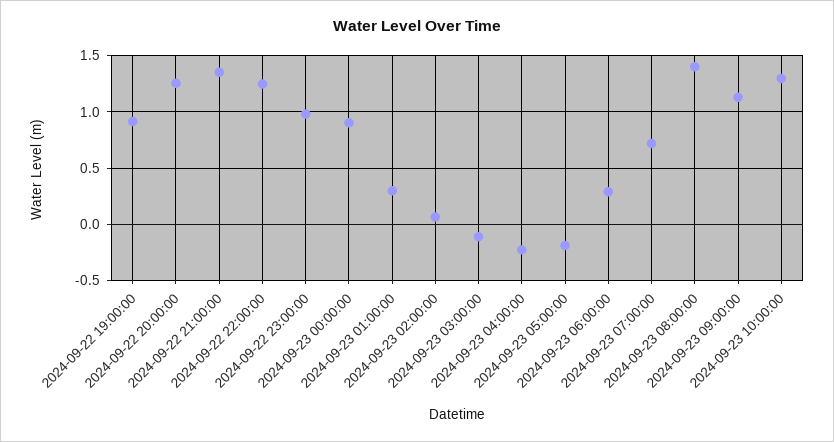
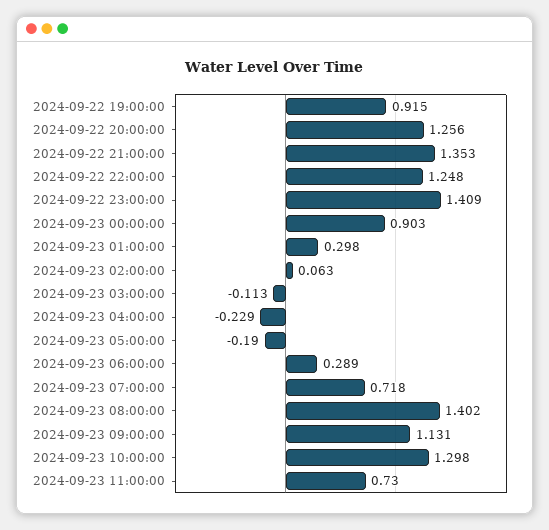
2024-09-22 23:00:00: 1 -> 1.409
2024-09-23 11:00:00: none -> 0.73

